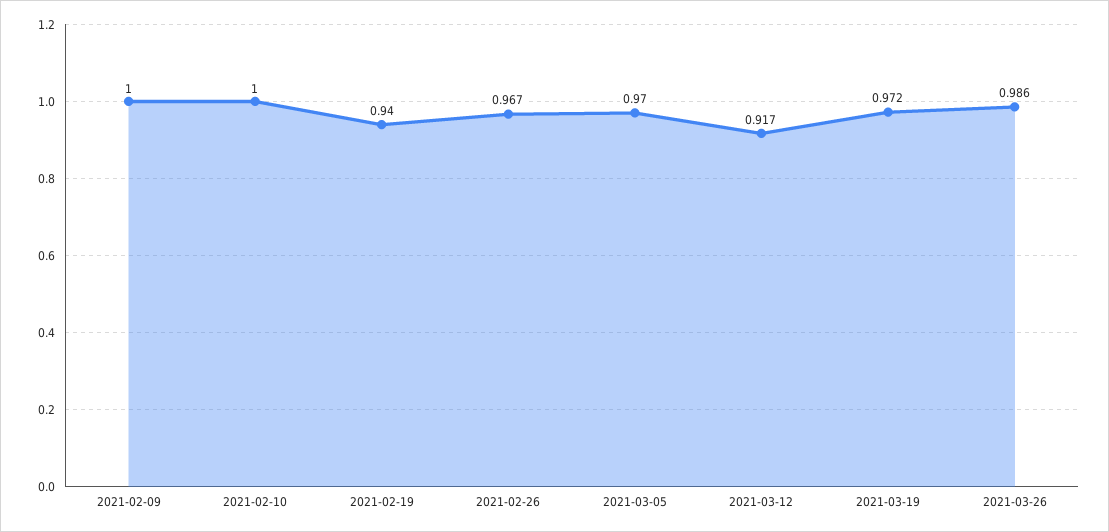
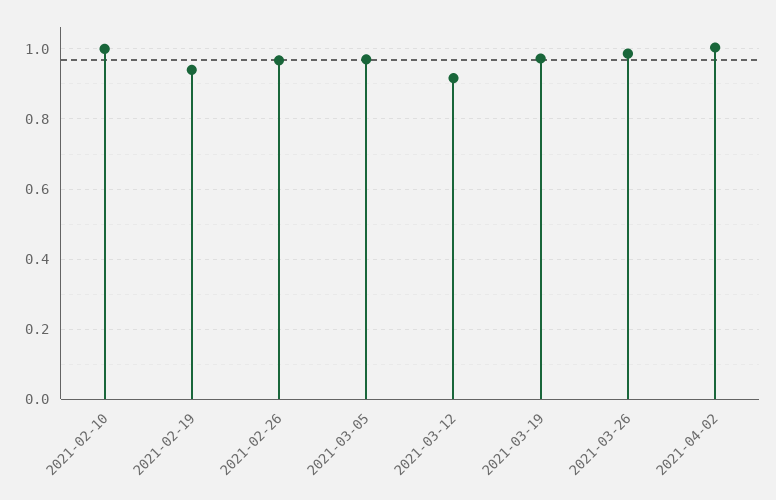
2021-02-09: 1 -> none
2021-04-02: none -> 1

